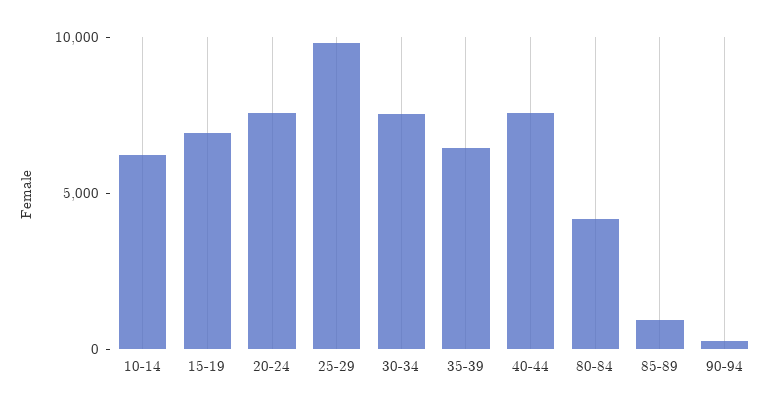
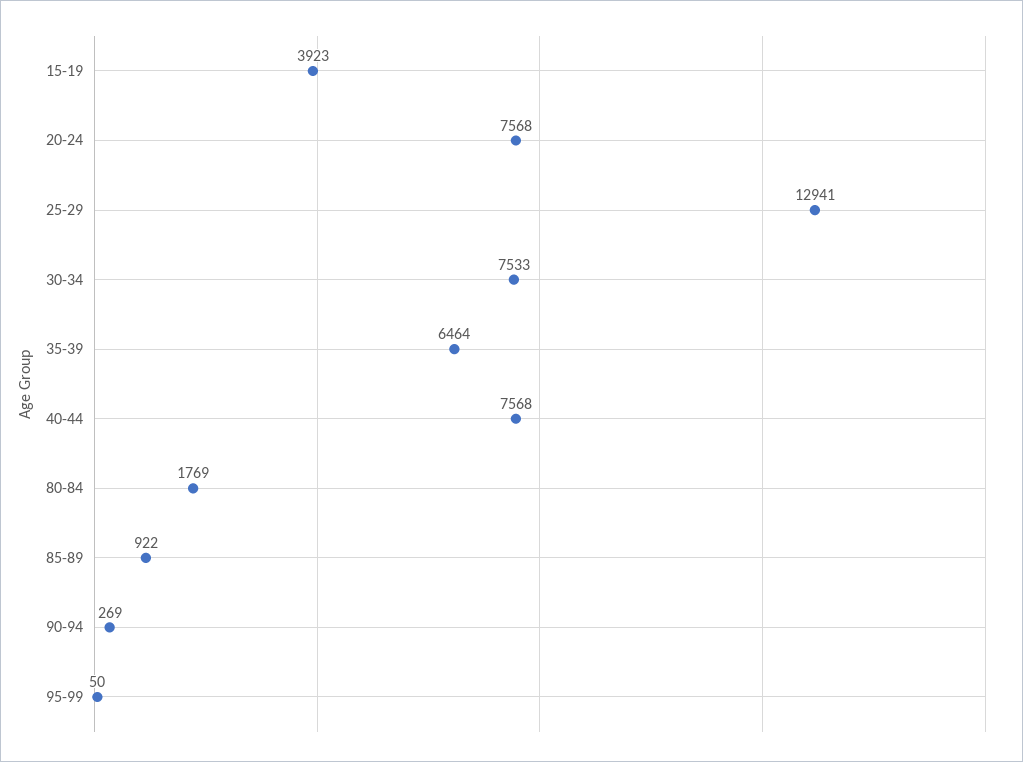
10-14: 6000 -> none
15-19: 7000 -> 3923
25-29: 10000 -> 12941
80-84: 4000 -> 1769
95-99: none -> 50

